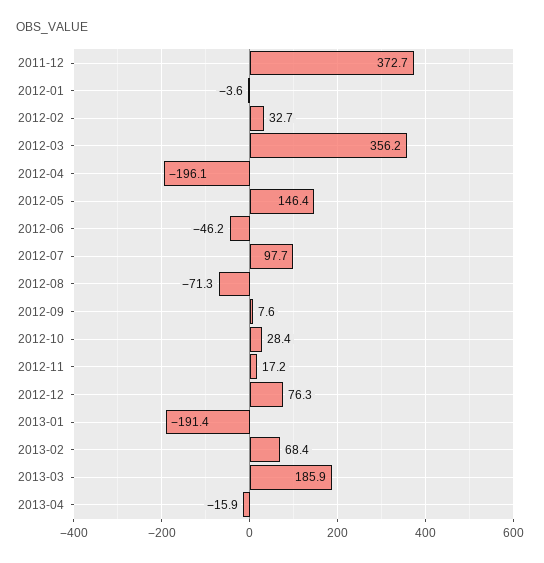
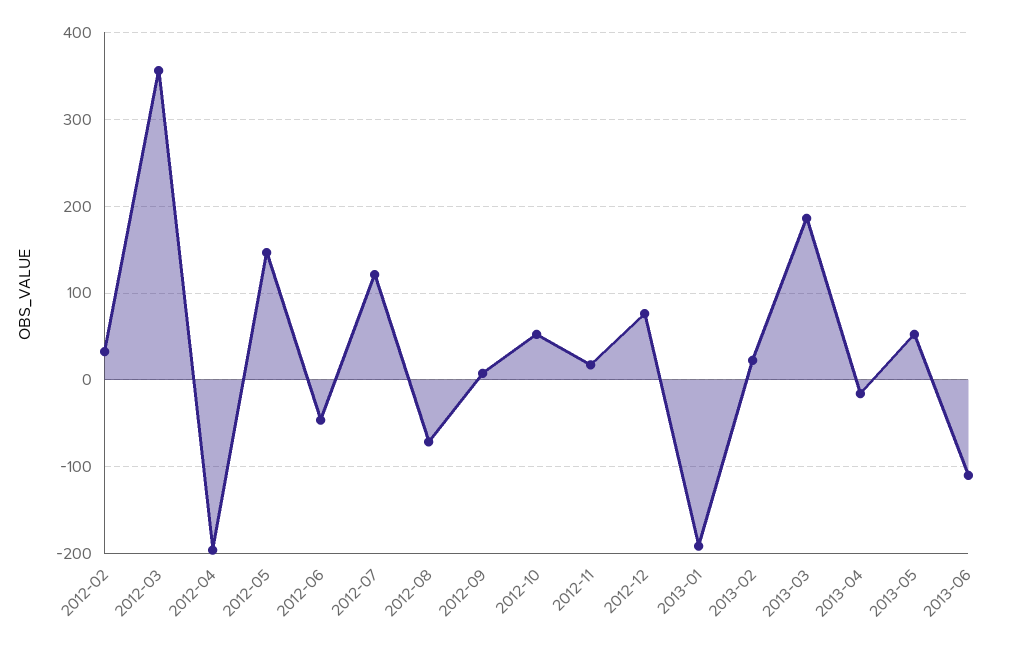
2011-12: 372.7 -> none
2012-01: -3.6 -> none
2012-07: 97.7 -> 120
2012-10: 28.4 -> 50
2013-02: 68.4 -> 20
2013-05: none -> 50
2013-06: none -> -110

